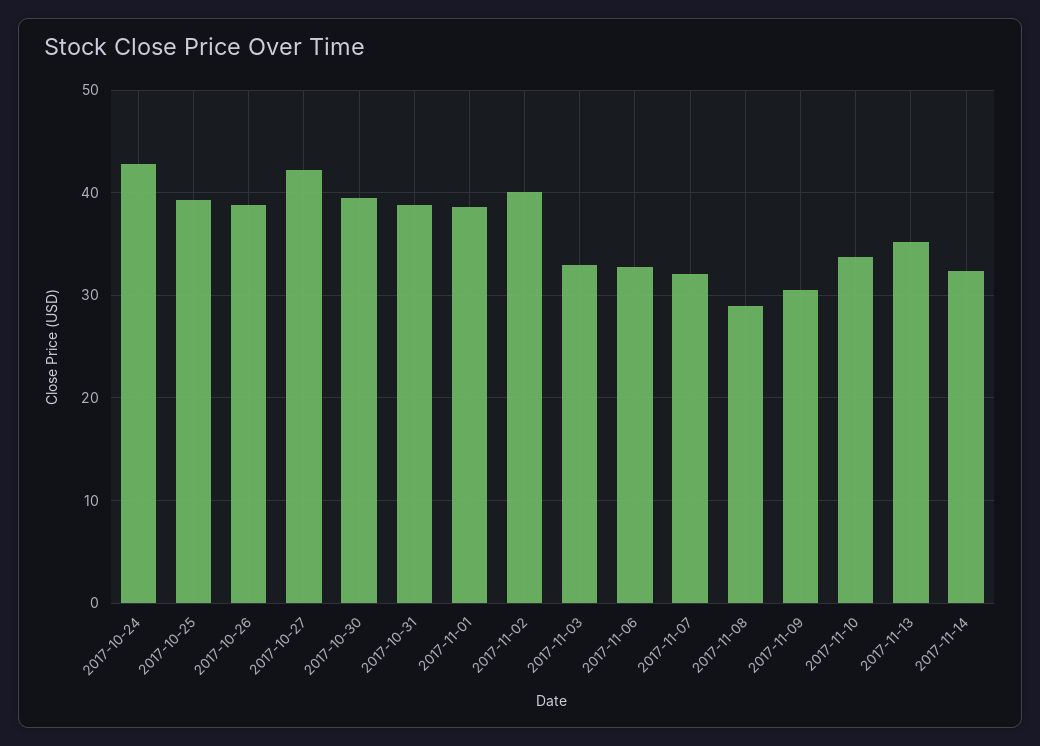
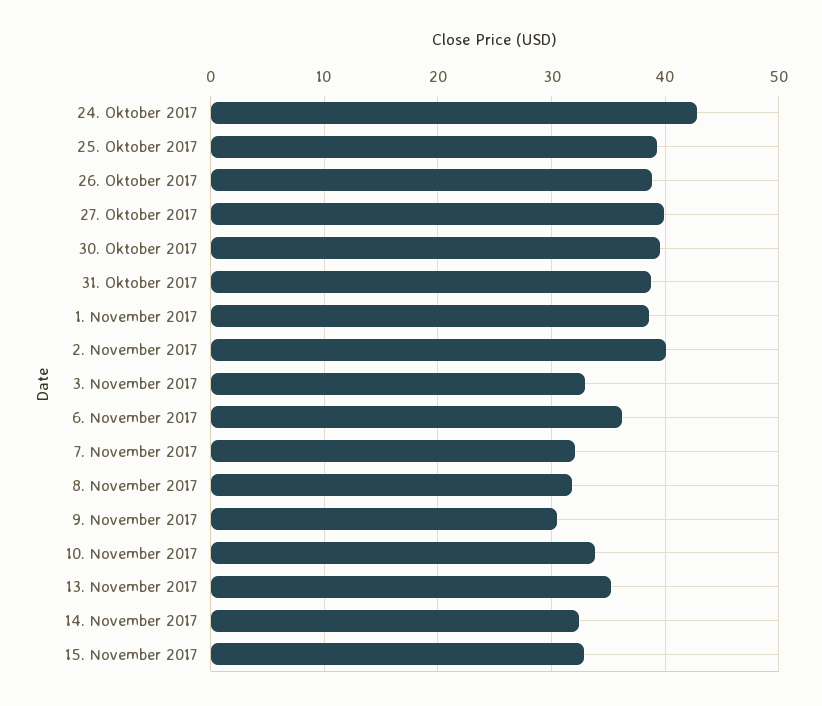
2017-10-27: 42 -> 40
2017-11-06: 33 -> 36
2017-11-08: 29 -> 32
15. November 2017: none -> 33

